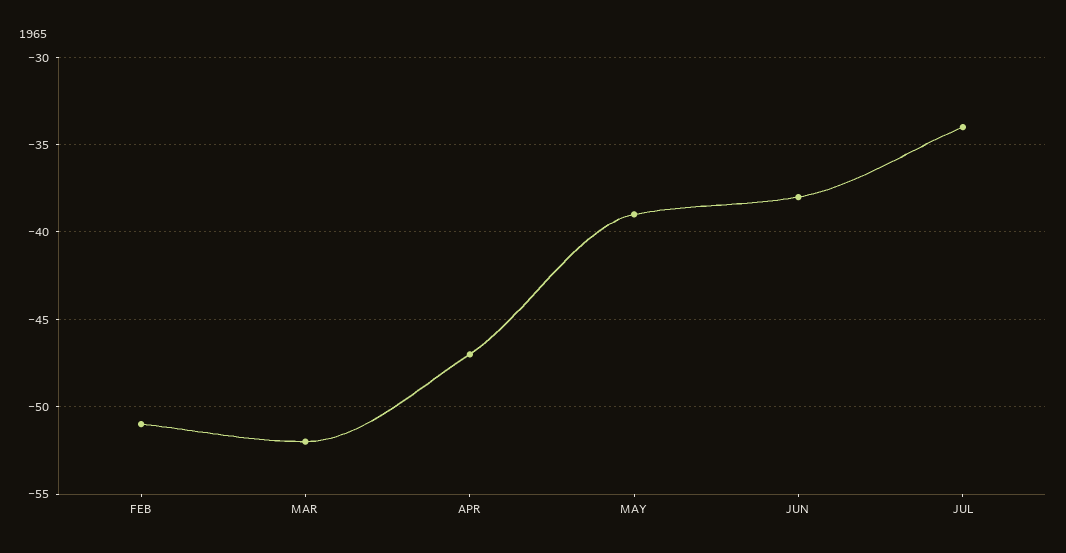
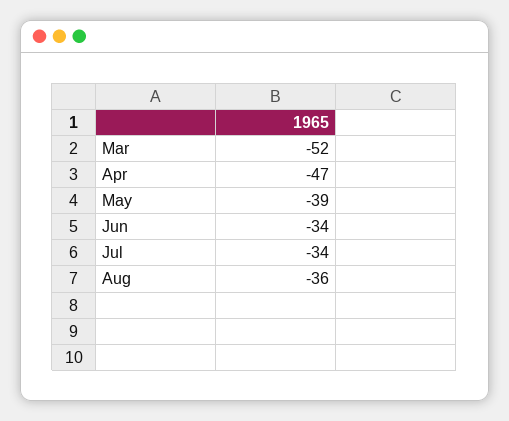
FEB: -51 -> none
JUN: -38 -> -34
Aug: none -> -36

